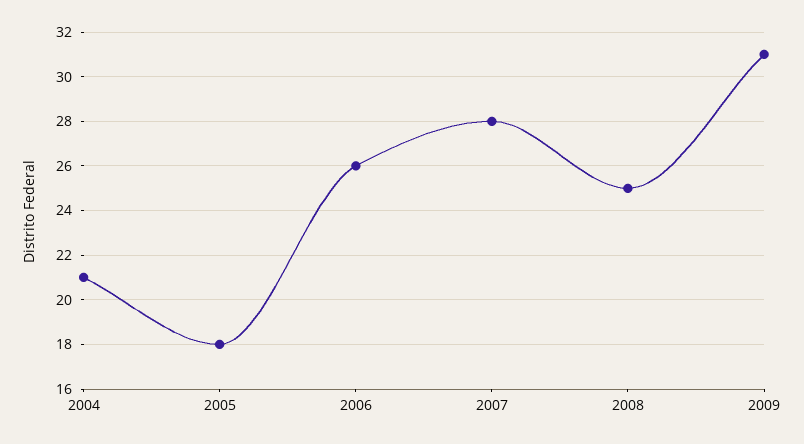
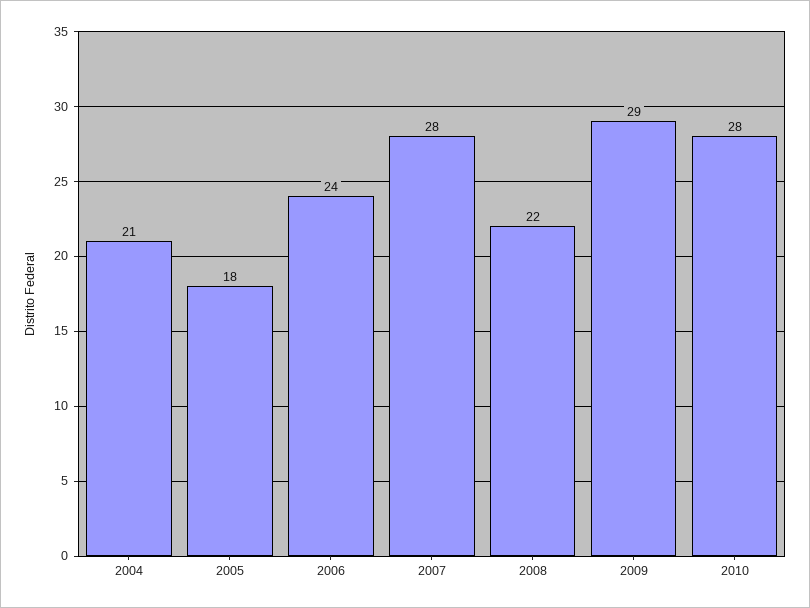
2006: 26 -> 24
2008: 25 -> 22
2009: 31 -> 29
2010: none -> 28

